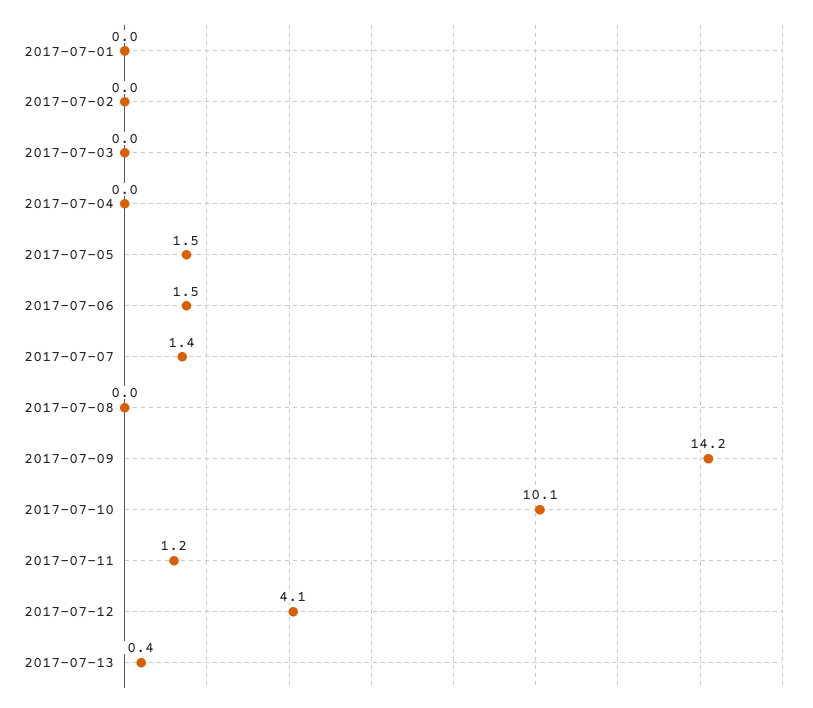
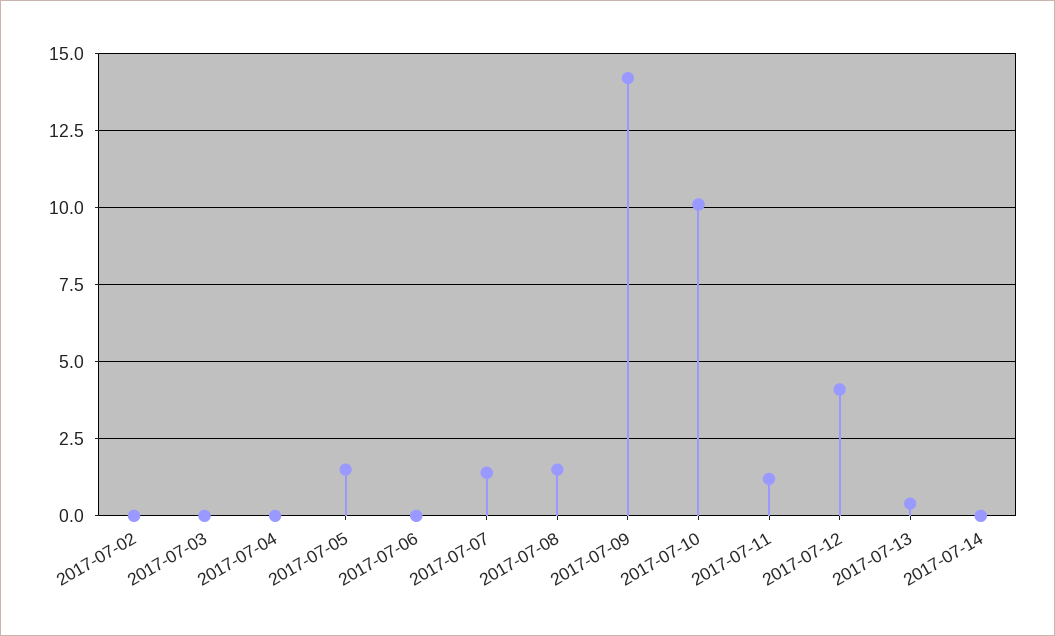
2017-07-01: 0 -> none
2017-07-06: 1.5 -> 0
2017-07-08: 0 -> 1.5
2017-07-14: none -> 0

